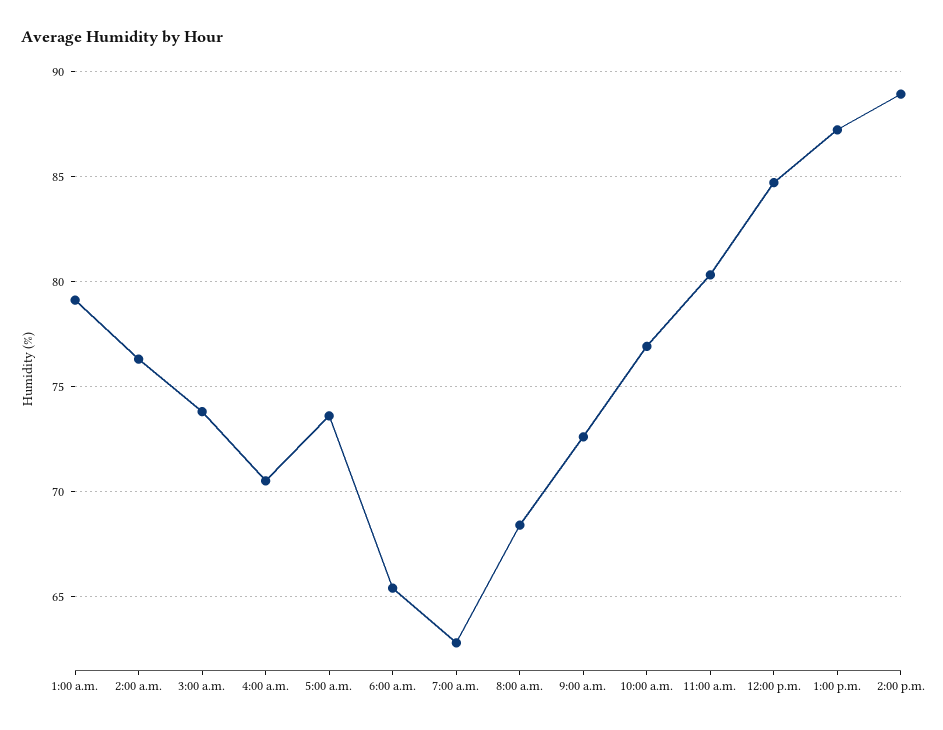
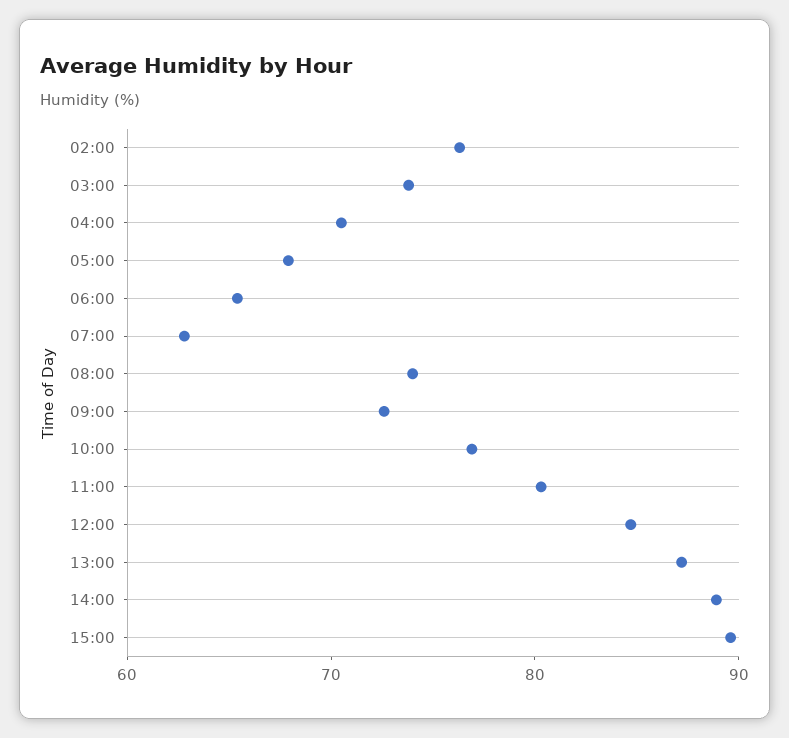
1:00 a.m.: 79 -> none
5:00 a.m.: 73.5 -> 68
8:00 a.m.: 68.5 -> 74
15:00: none -> 90

